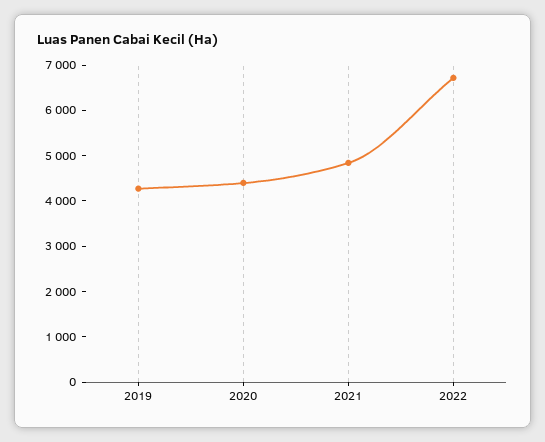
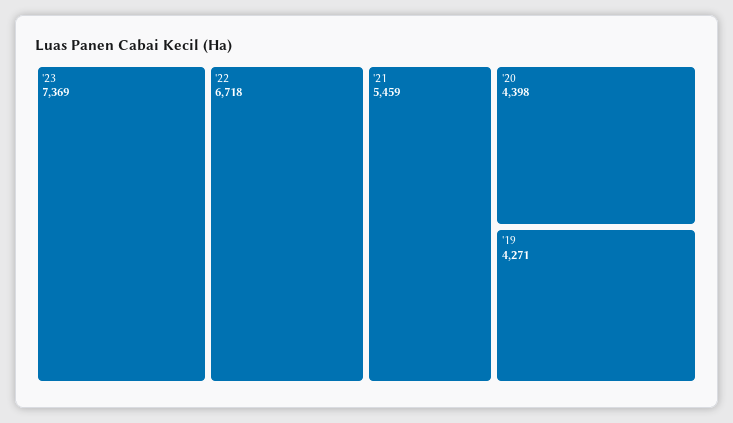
2021: 4800 -> 5459
'23: none -> 7369

